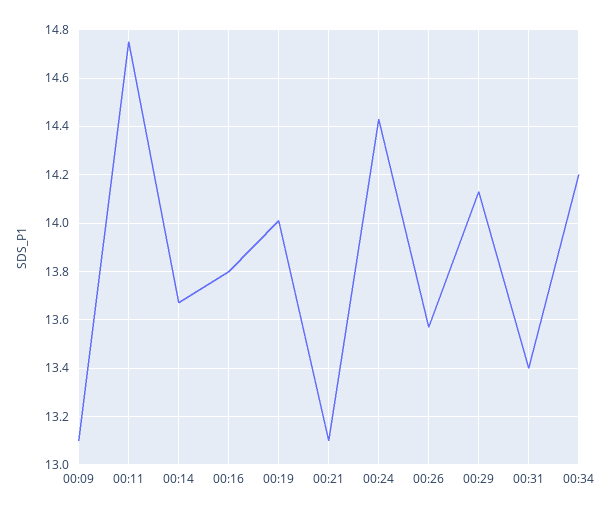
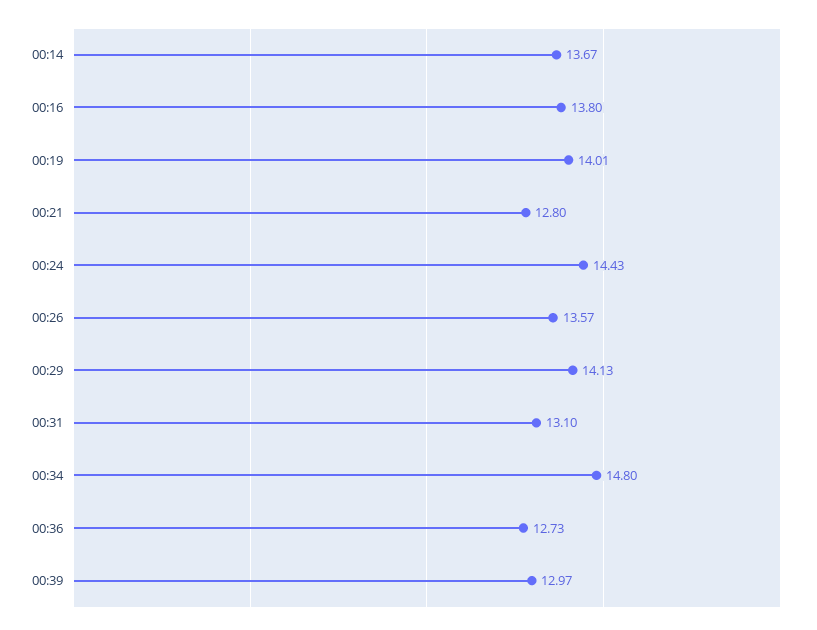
00:09: 13.1 -> none
00:11: 14.75 -> none
00:21: 13.1 -> 12.8
00:31: 13.4 -> 13.1
00:34: 14.2 -> 14.8
00:36: none -> 12.73
00:39: none -> 12.97

